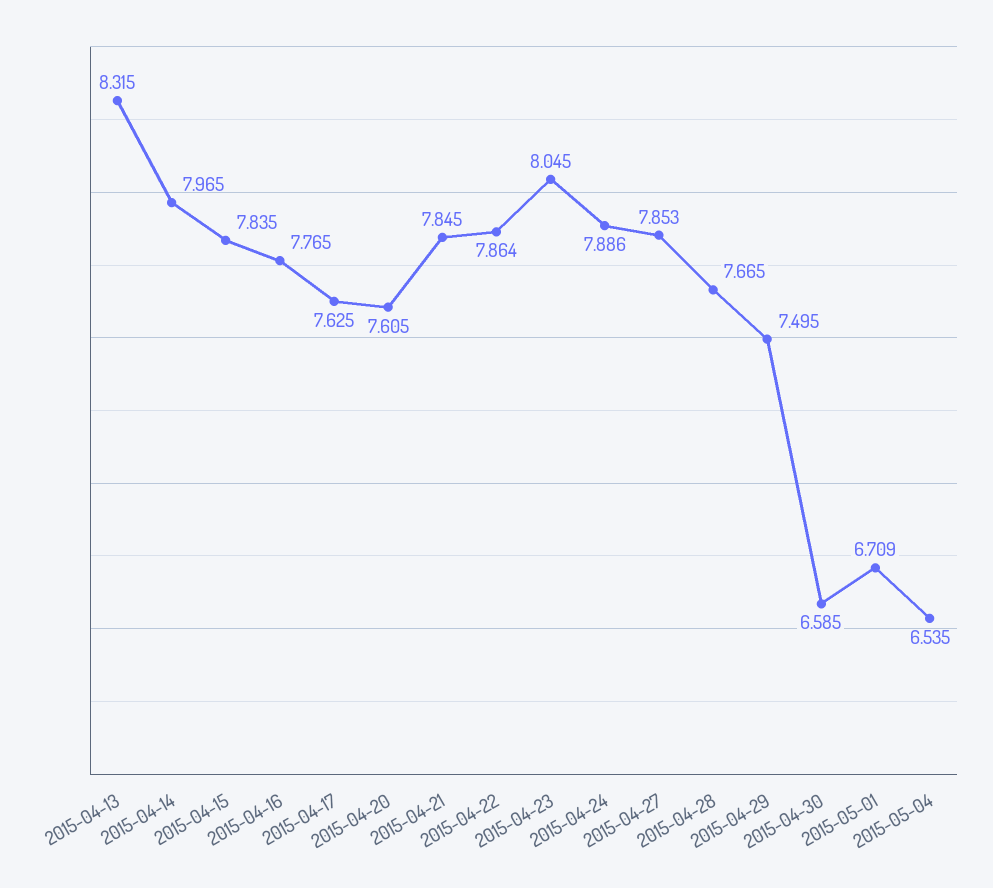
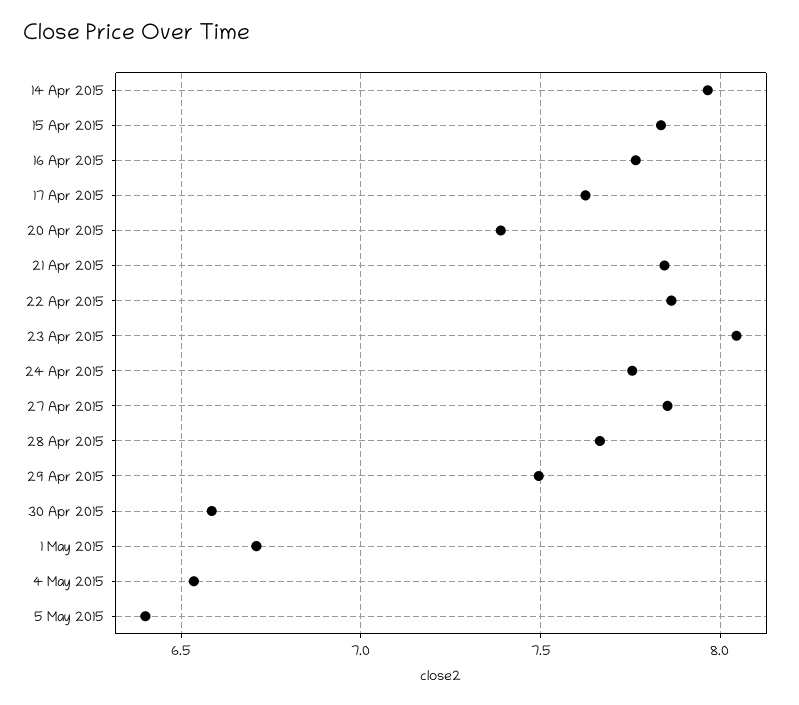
2015-04-13: 8.315 -> none
2015-04-20: 7.605 -> 7.4
2015-04-24: 7.886 -> 7.75
5 May 2015: none -> 6.4

